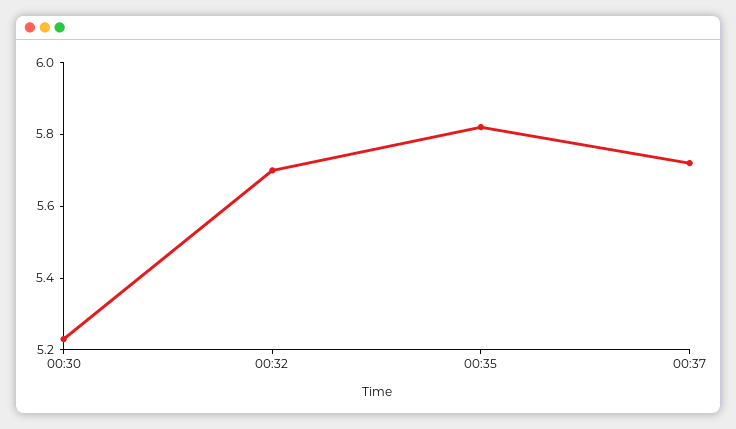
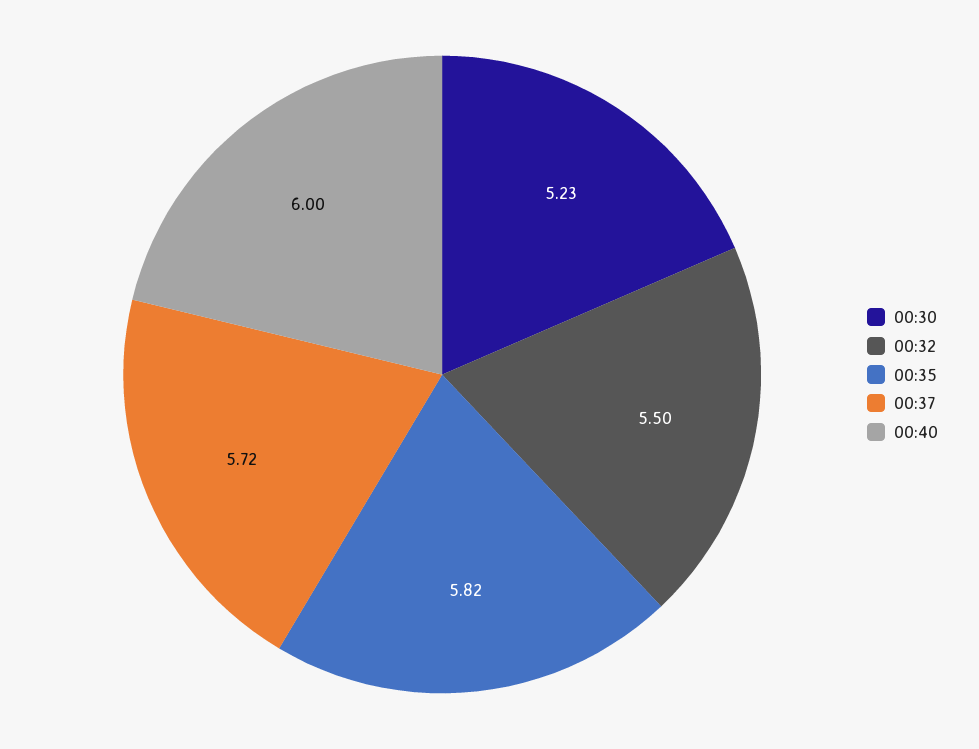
00:32: 5.7 -> 5.5
00:40: none -> 6

